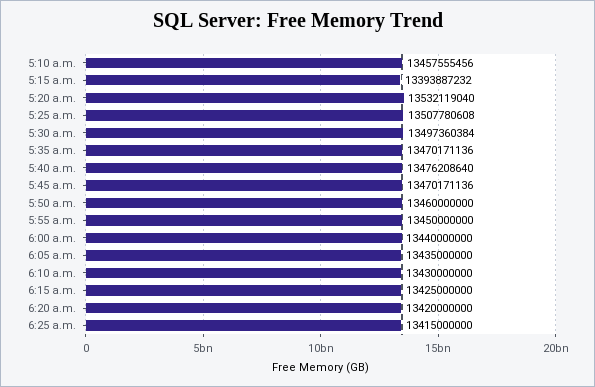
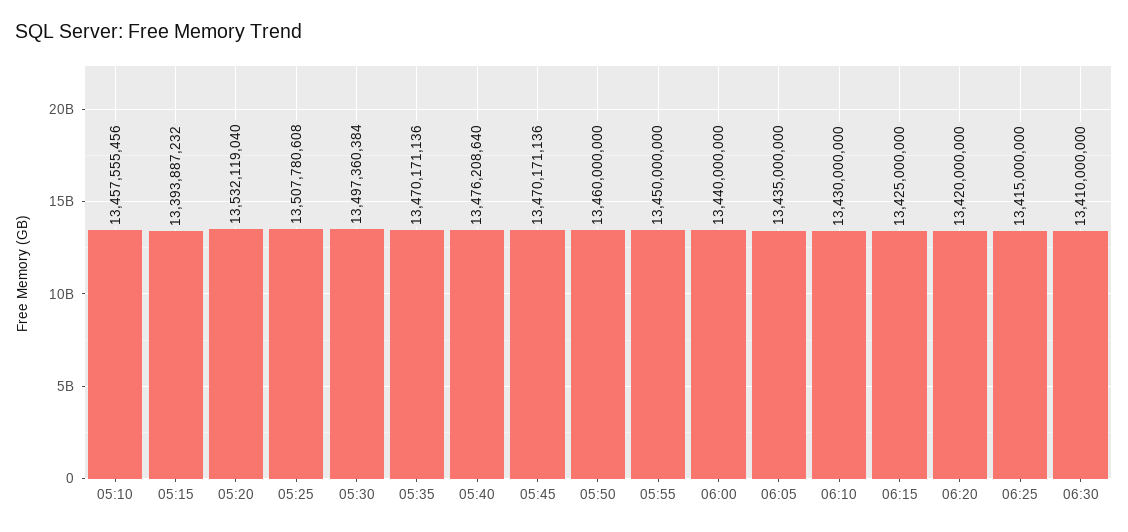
06:30: none -> 13410000000

